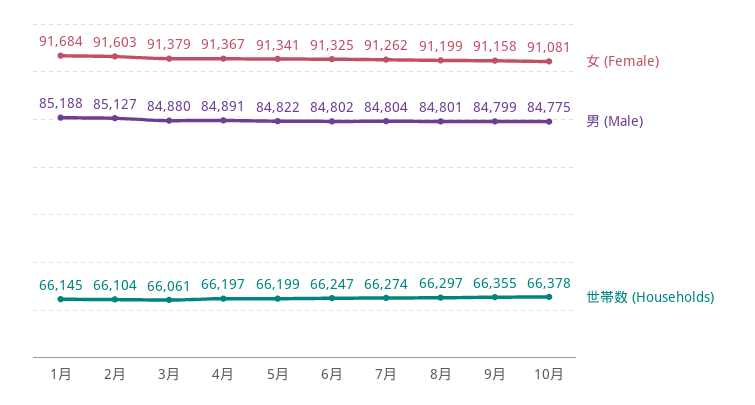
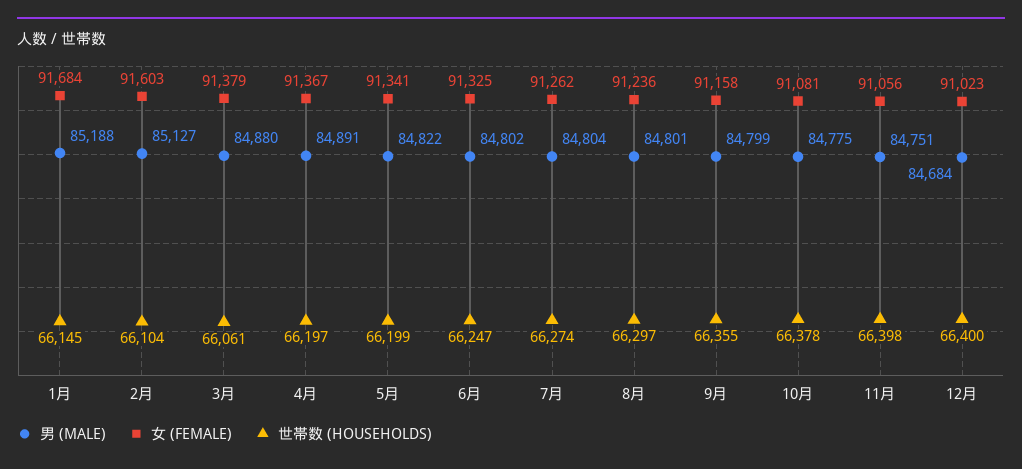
女 (Female), 8月: 91199 -> 91236
男 (Male), 11月: none -> 84751
女 (Female), 11月: none -> 91056
世帯数 (Households), 11月: none -> 66398
男 (Male), 12月: none -> 84684
女 (Female), 12月: none -> 91023
世帯数 (Households), 12月: none -> 66400

